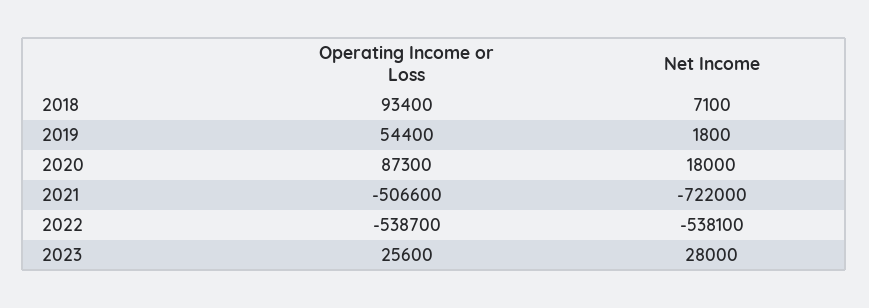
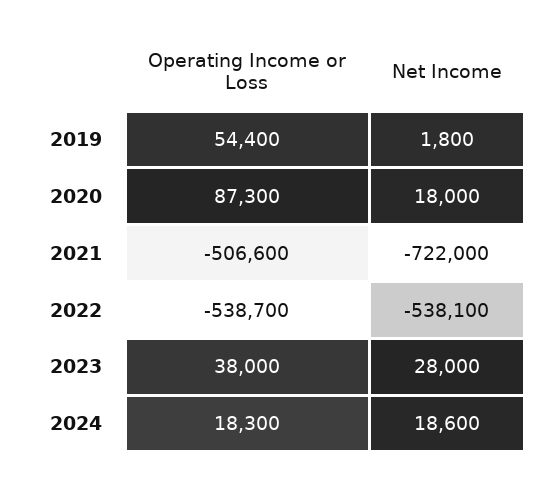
Operating Income or Loss, 2018: 93400 -> none
Net Income, 2018: 7100 -> none
Operating Income or Loss, 2023: 25600 -> 38000
Operating Income or Loss, 2024: none -> 18300
Net Income, 2024: none -> 18600

